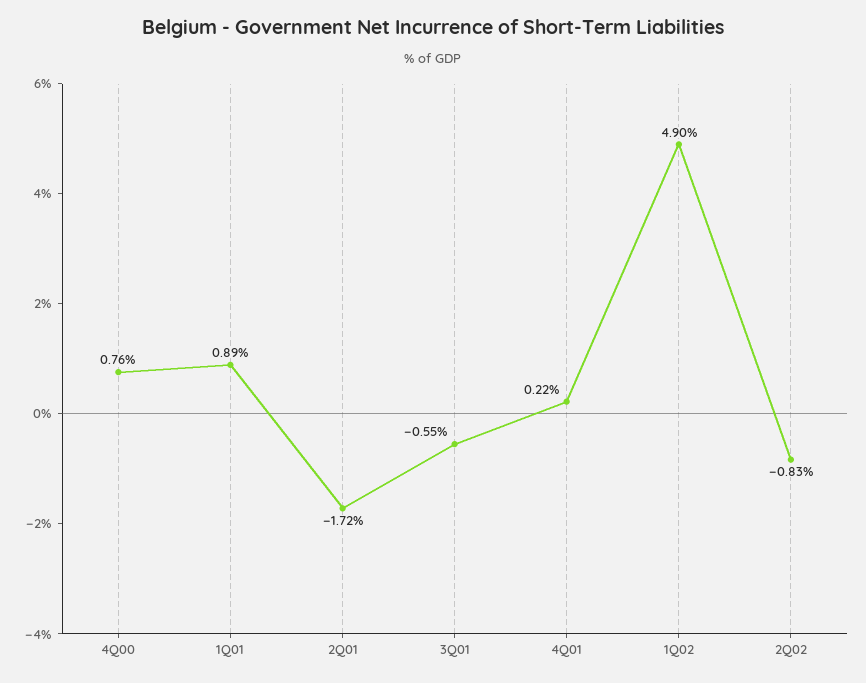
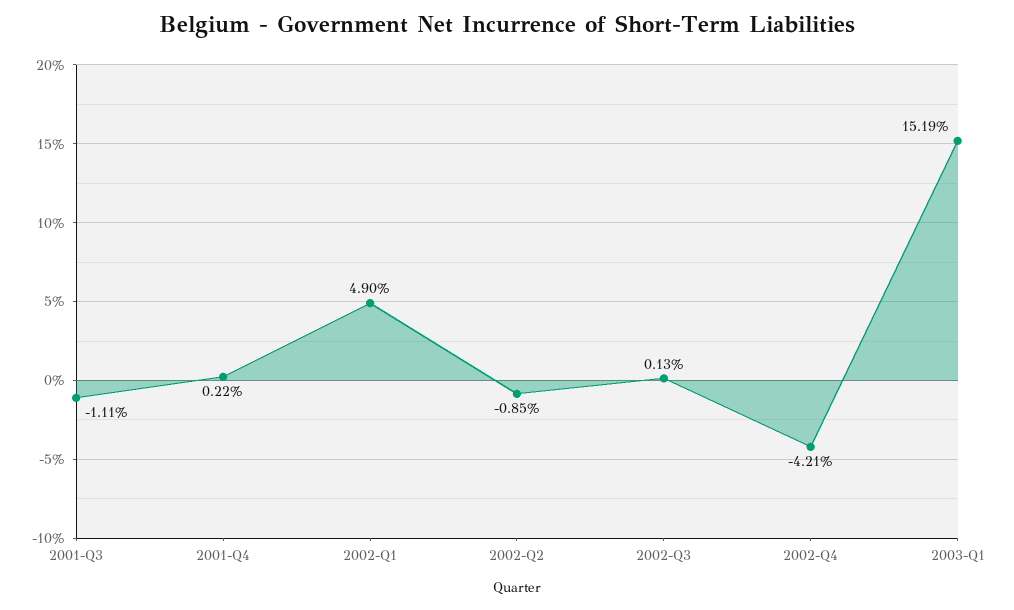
4Q00: 0.76 -> none
1Q01: 0.89 -> none
2Q01: -1.72 -> none
3Q01: -0.55 -> -1.11
2Q02: -0.83 -> -0.85
2002-Q3: none -> 0.13
2002-Q4: none -> -4.21
2003-Q1: none -> 15.19

